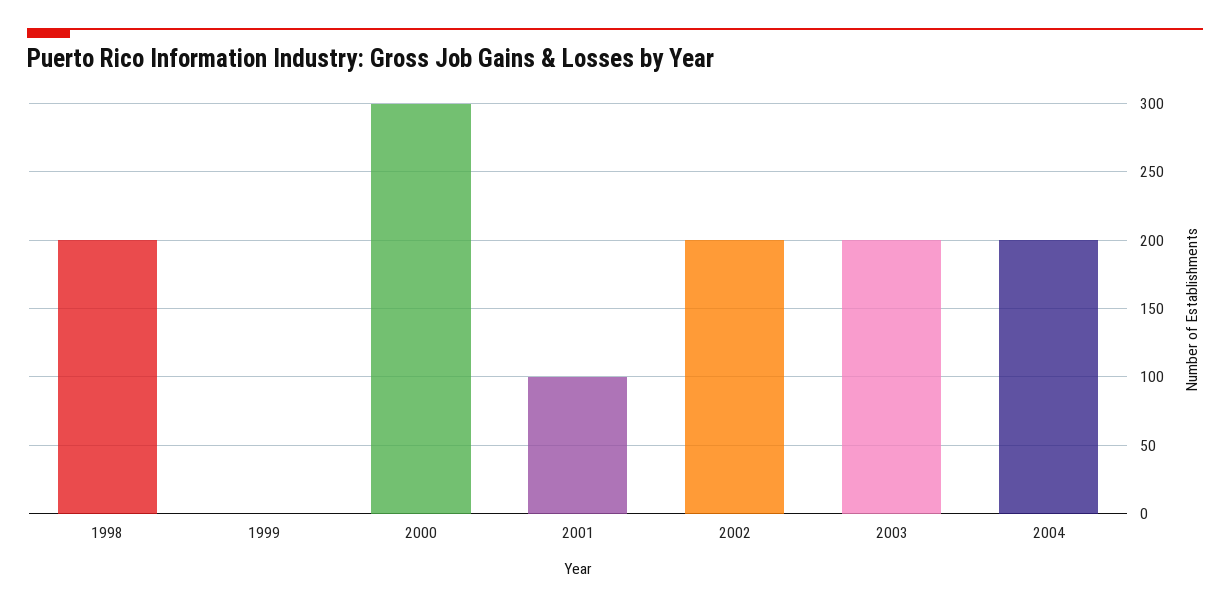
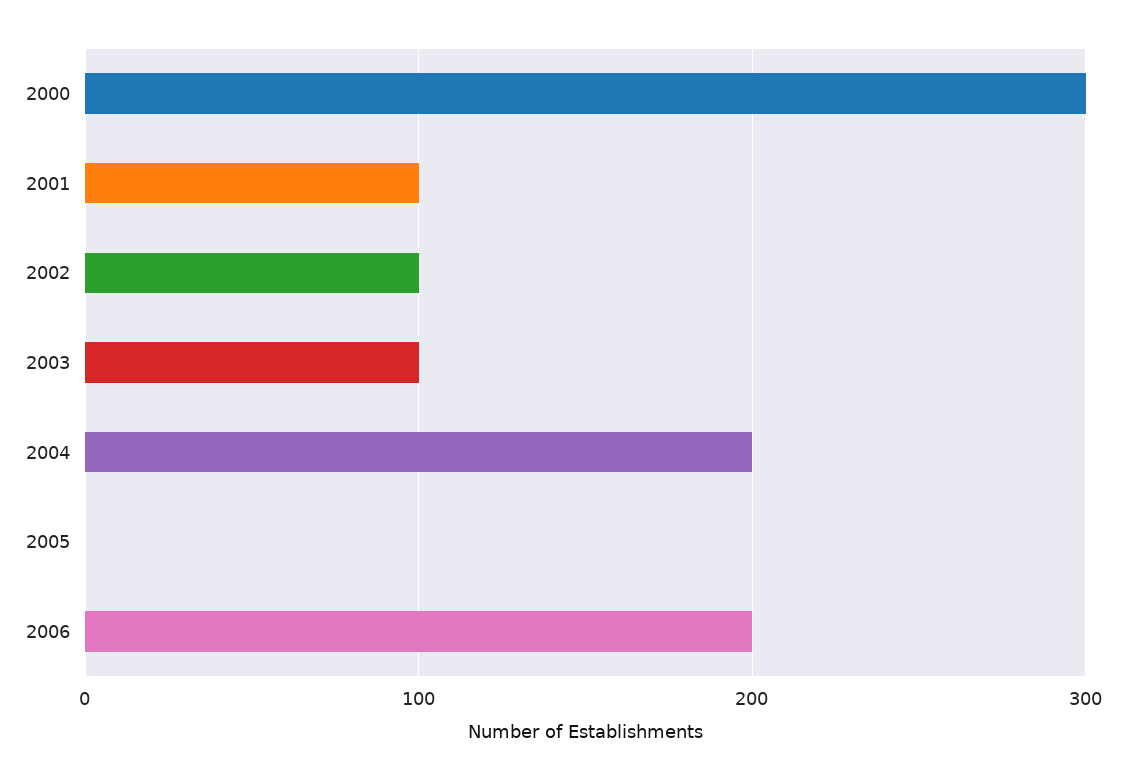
1998: 200 -> none
1999: 0 -> none
2002: 200 -> 100
2003: 200 -> 100
2005: none -> 0
2006: none -> 200

